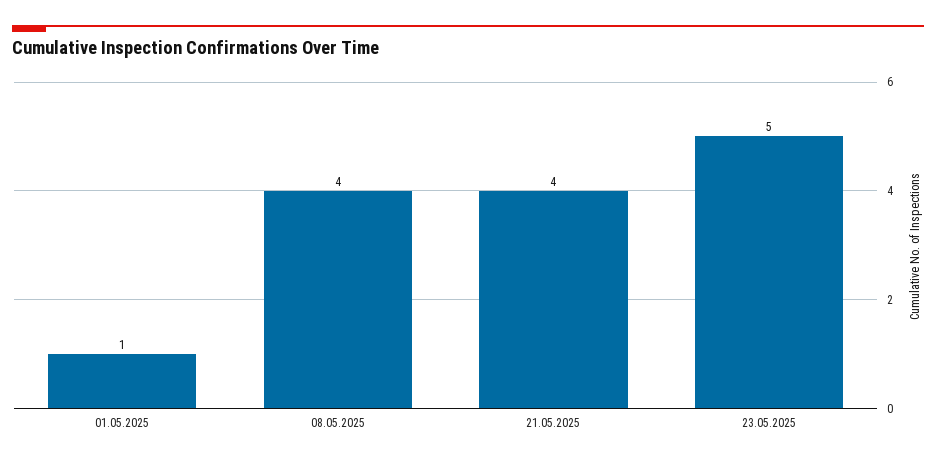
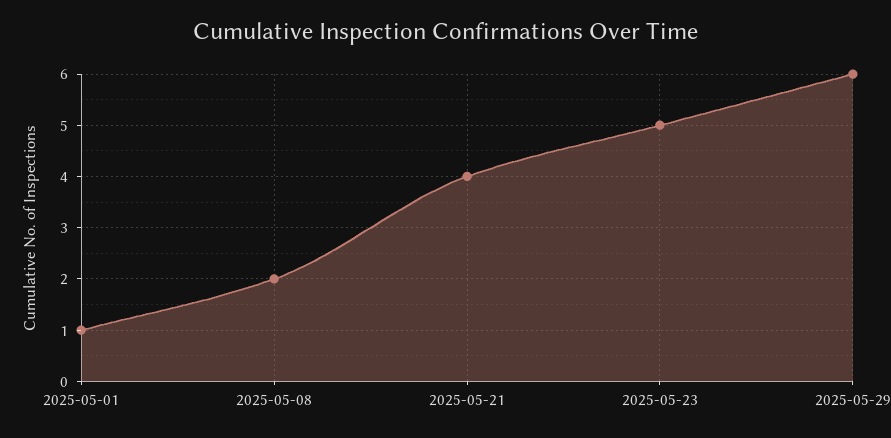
08.05.2025: 4 -> 2
2025-05-29: none -> 6

